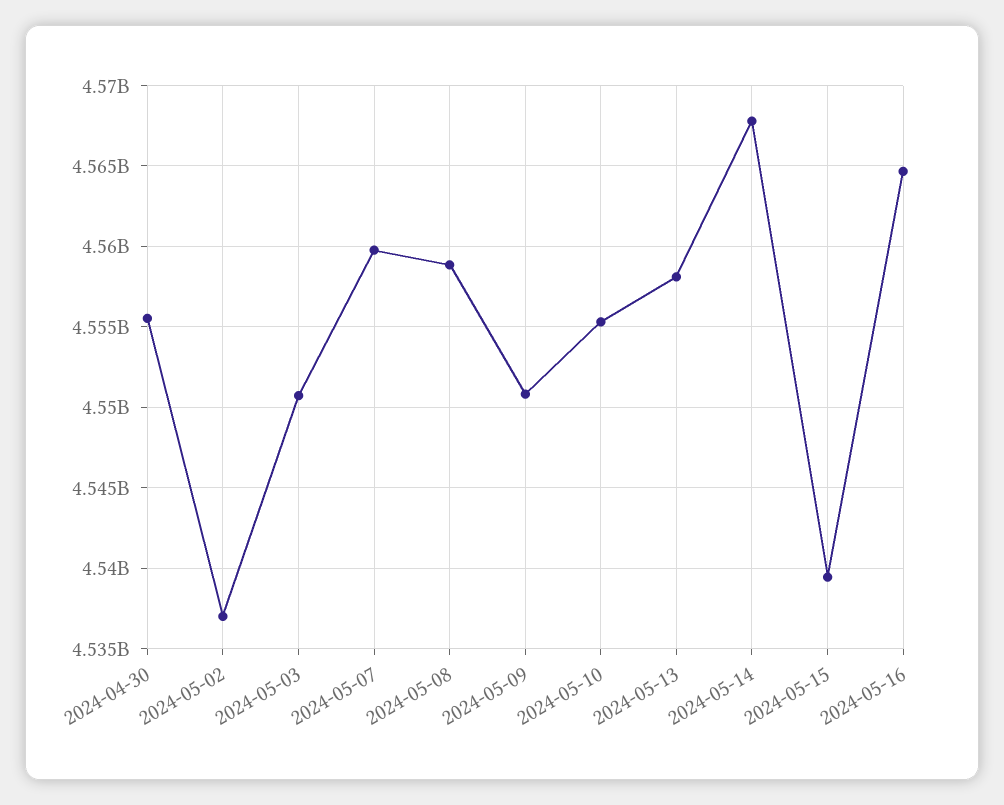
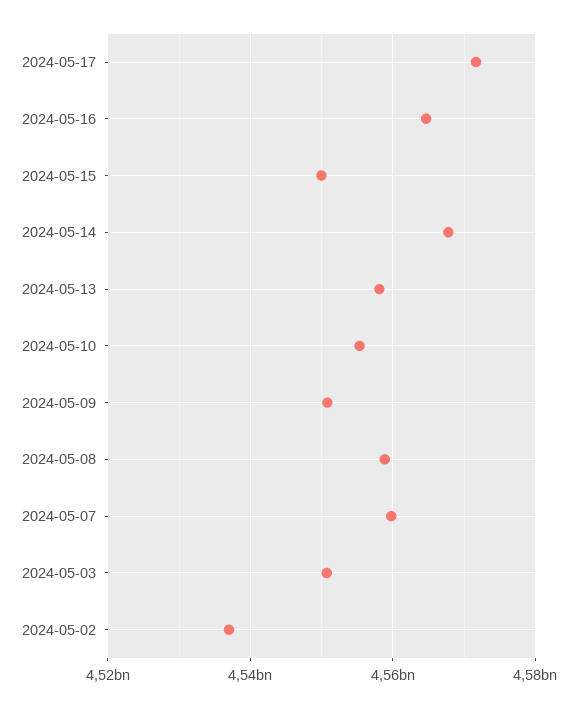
2024-04-30: 4555500000 -> none
2024-05-15: 4539500000 -> 4550000000
2024-05-17: none -> 4572000000

